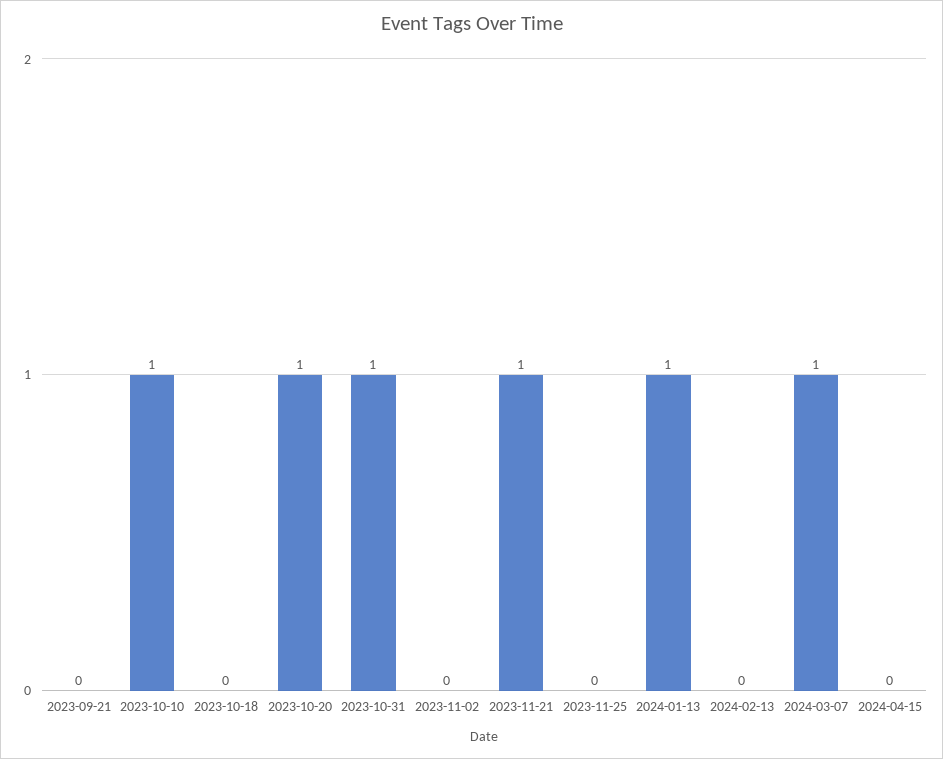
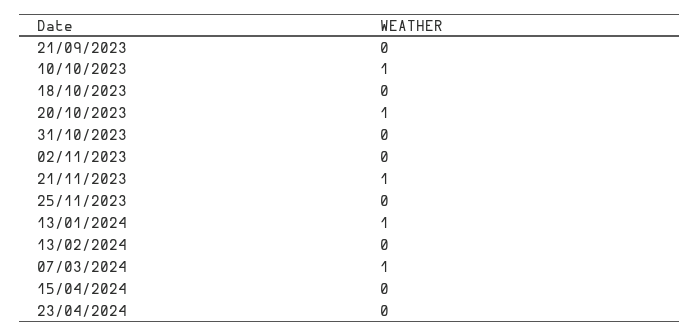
2023-10-31: 1 -> 0
23/04/2024: none -> 0

